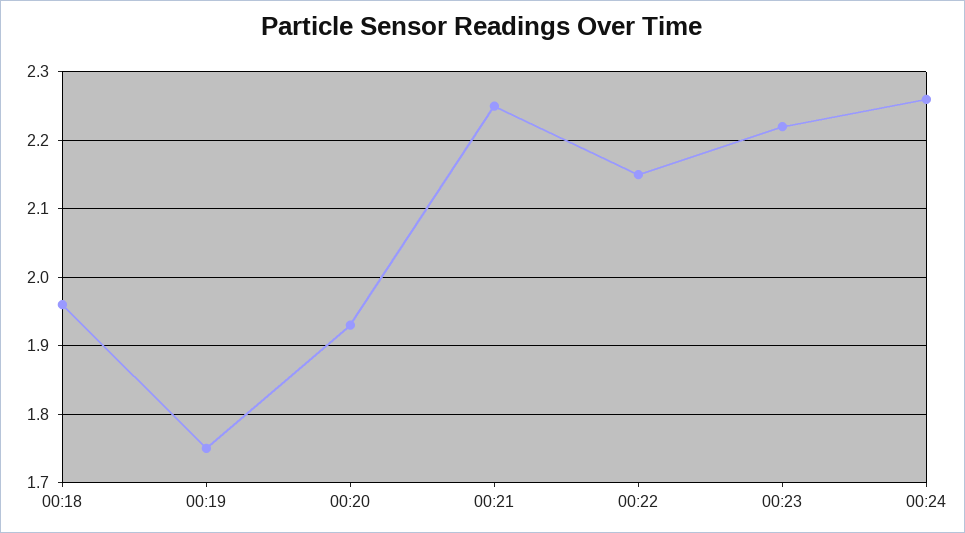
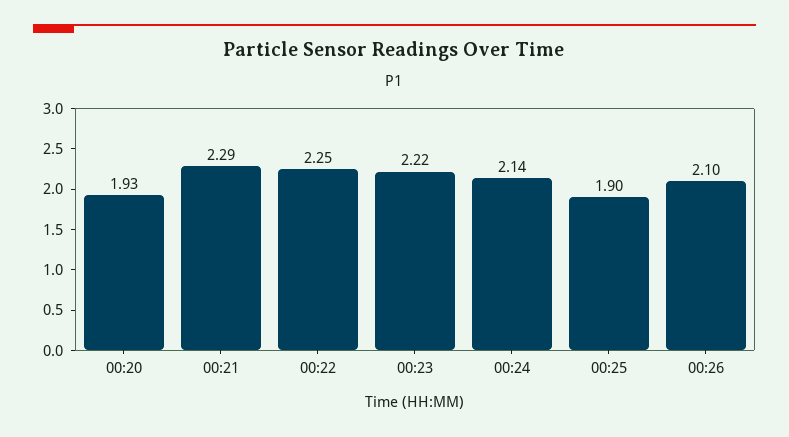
00:18: 1.96 -> none
00:19: 1.75 -> none
00:21: 2.25 -> 2.29
00:22: 2.15 -> 2.25
00:24: 2.26 -> 2.14
00:25: none -> 1.9
00:26: none -> 2.1

